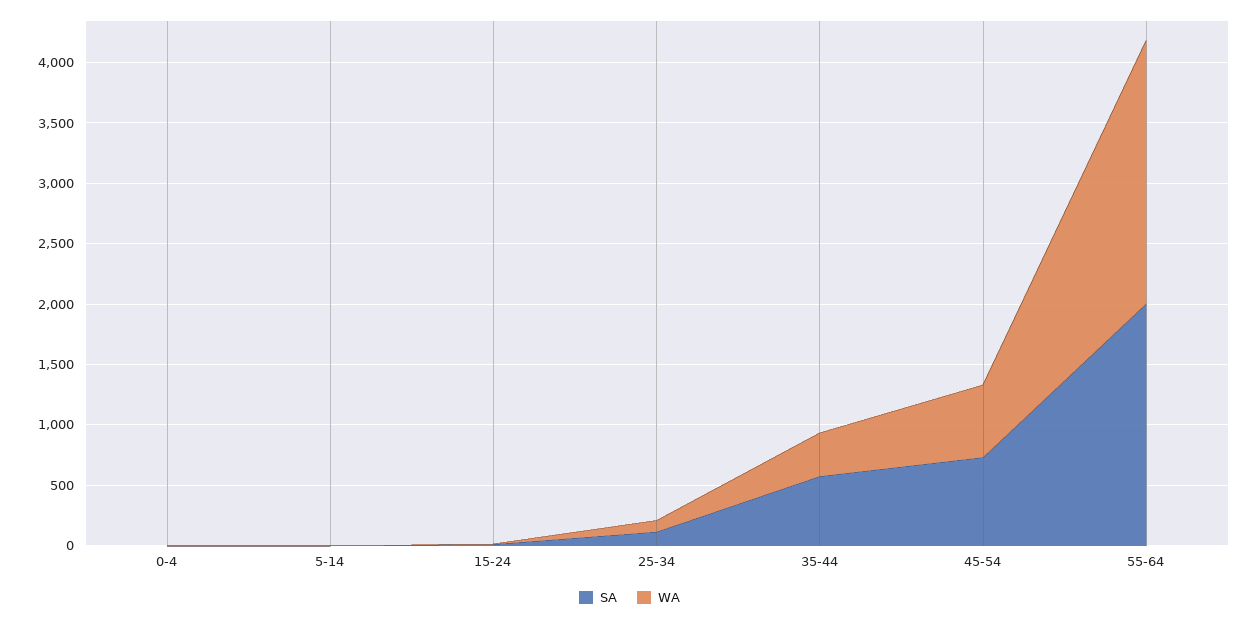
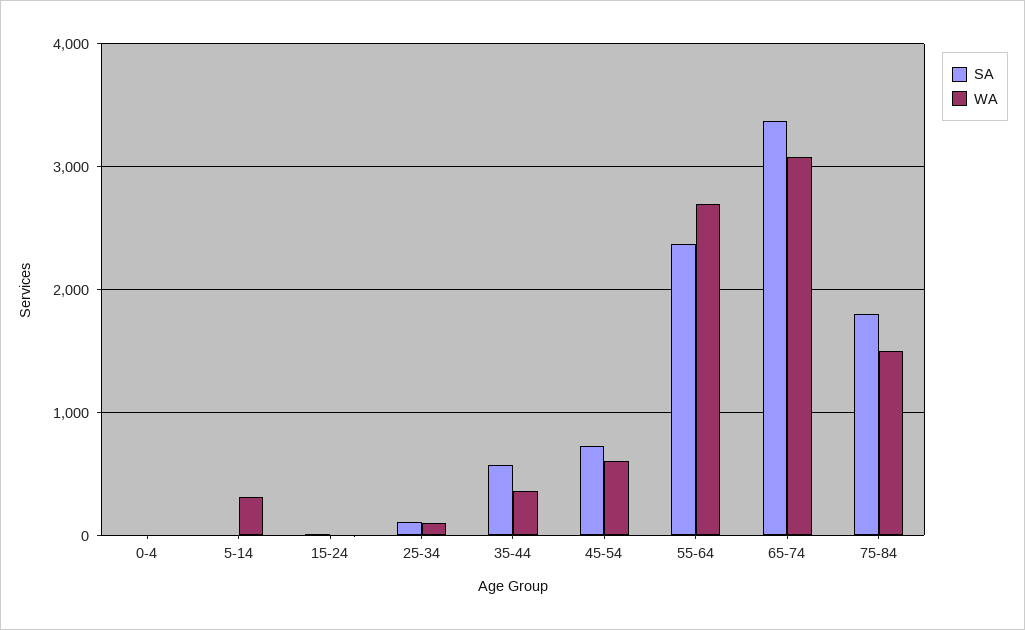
WA, 5-14: 0 -> 300
SA, 55-64: 2000 -> 2400
WA, 55-64: 2200 -> 2700
SA, 65-74: none -> 3400
WA, 65-74: none -> 3100
SA, 75-84: none -> 1800
WA, 75-84: none -> 1500

